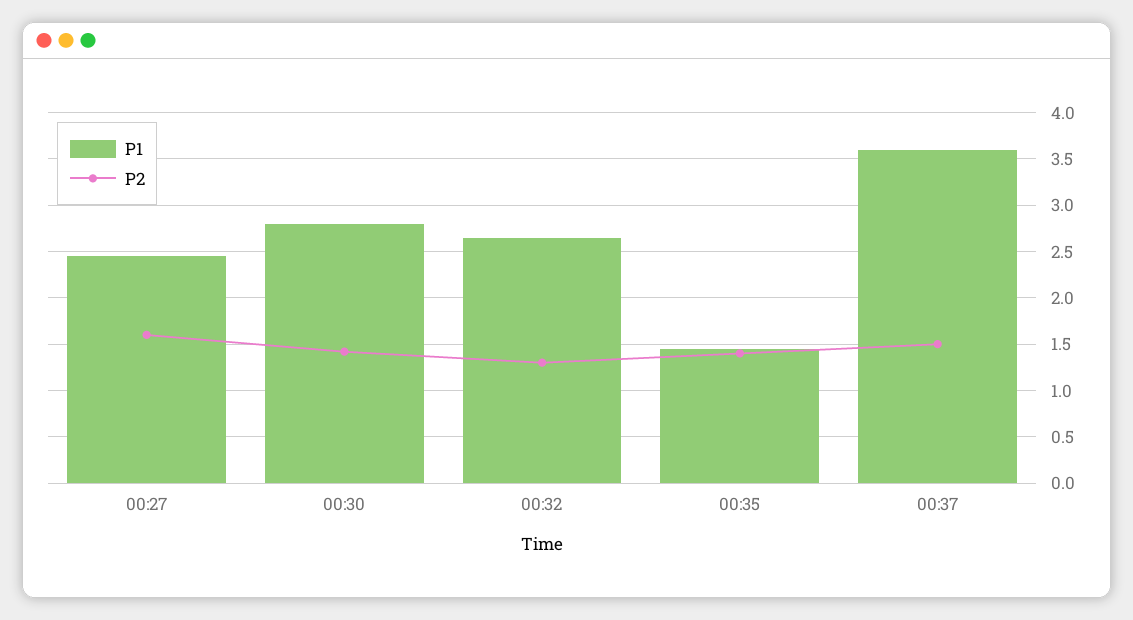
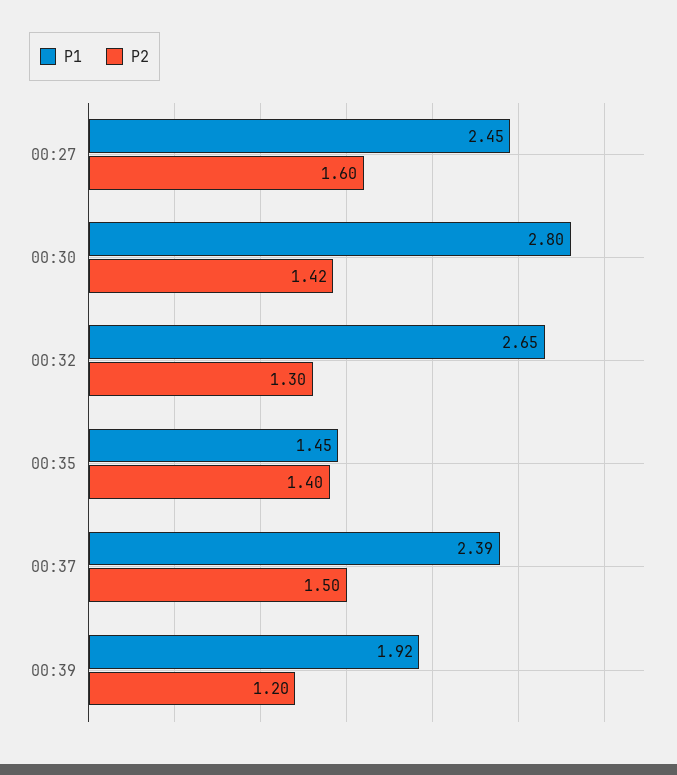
P1, 00:37: 3.6 -> 2.39
P1, 00:39: none -> 1.92
P2, 00:39: none -> 1.2

